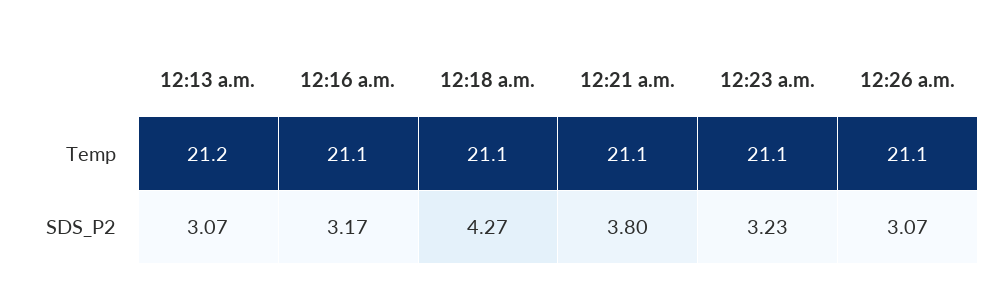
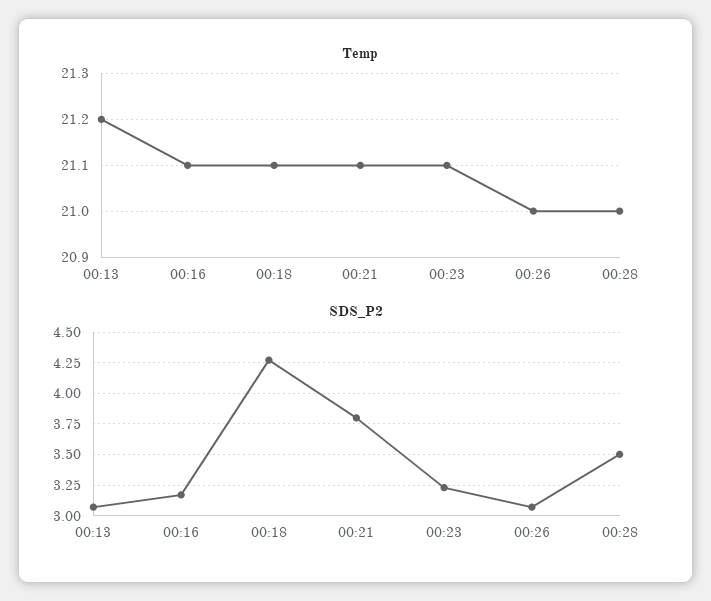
Temp, 12:26 a.m.: 21.1 -> 21
Temp, 00:28: none -> 21
SDS_P2, 00:28: none -> 3.5

